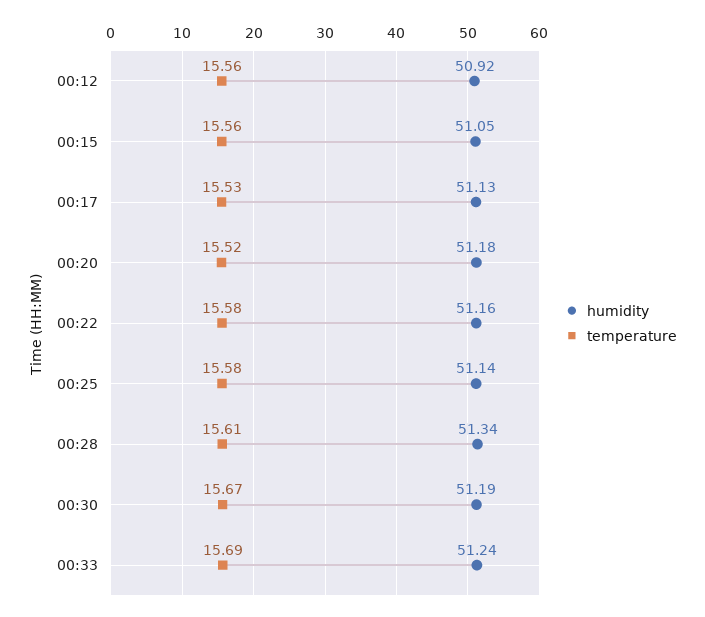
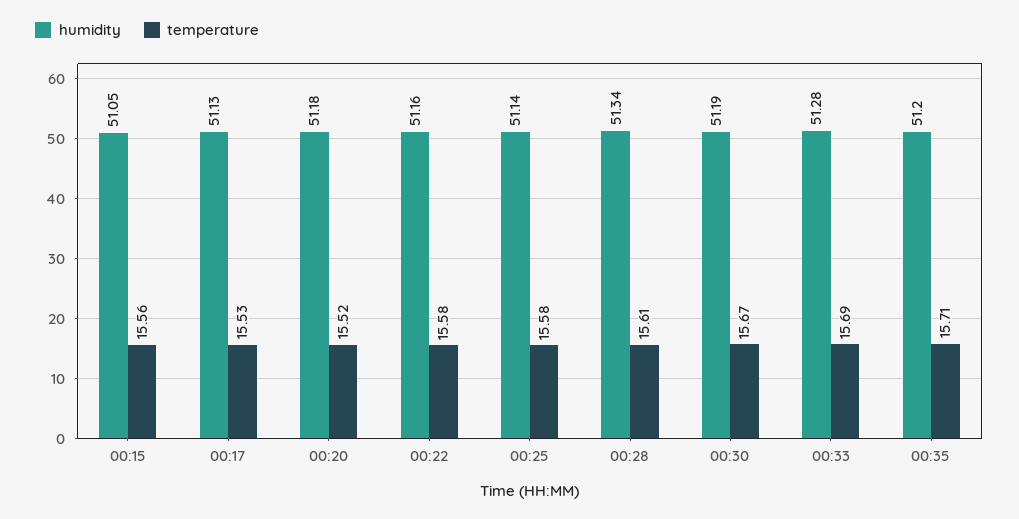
humidity, 00:12: 50.92 -> none
temperature, 00:12: 15.56 -> none
humidity, 00:33: 51.24 -> 51.28
humidity, 00:35: none -> 51.2
temperature, 00:35: none -> 15.71

